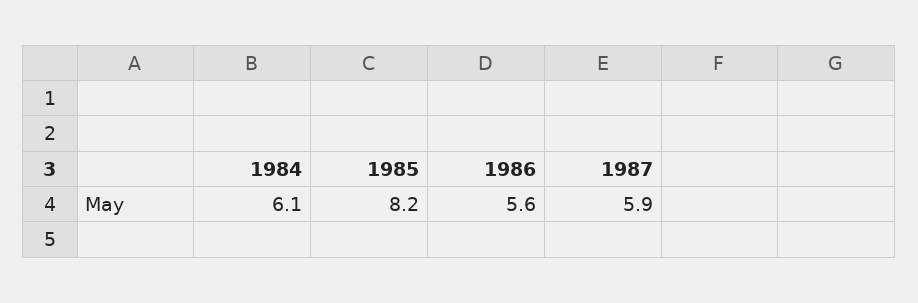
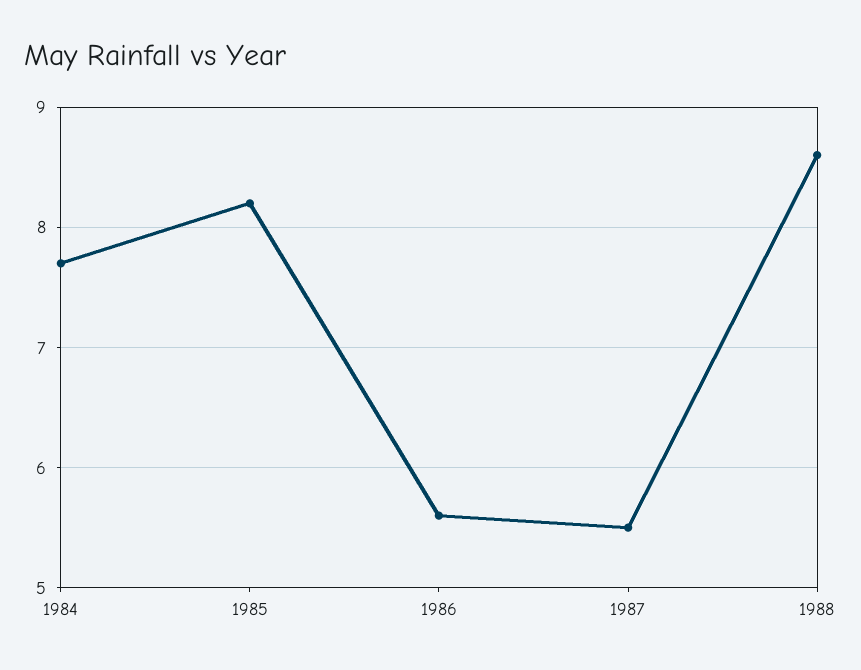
1984: 6.1 -> 7.7
1987: 5.9 -> 5.5
1988: none -> 8.6

